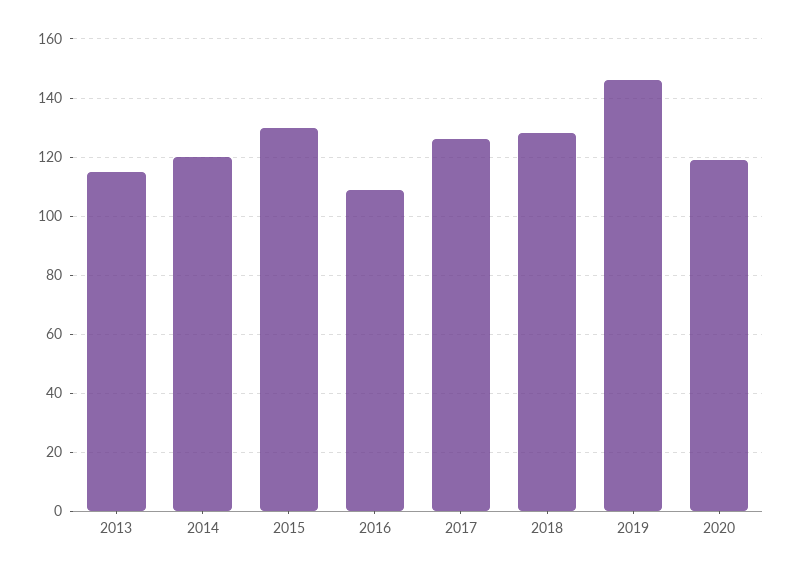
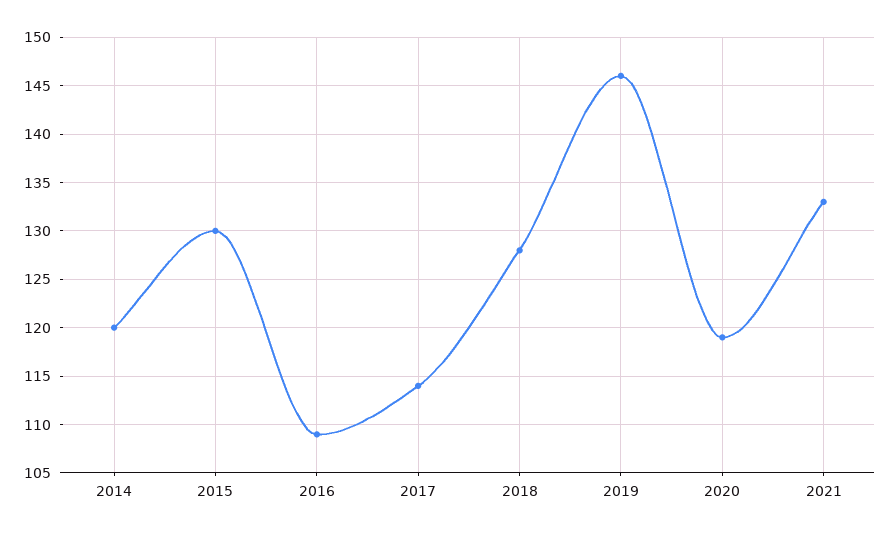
2013: 115 -> none
2017: 125 -> 114
2021: none -> 133

